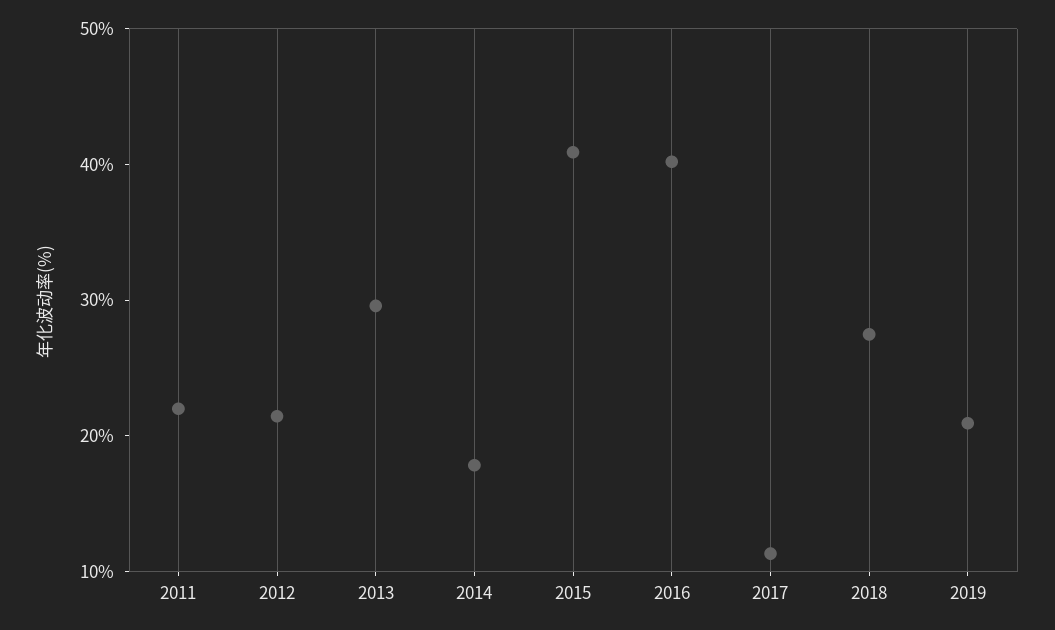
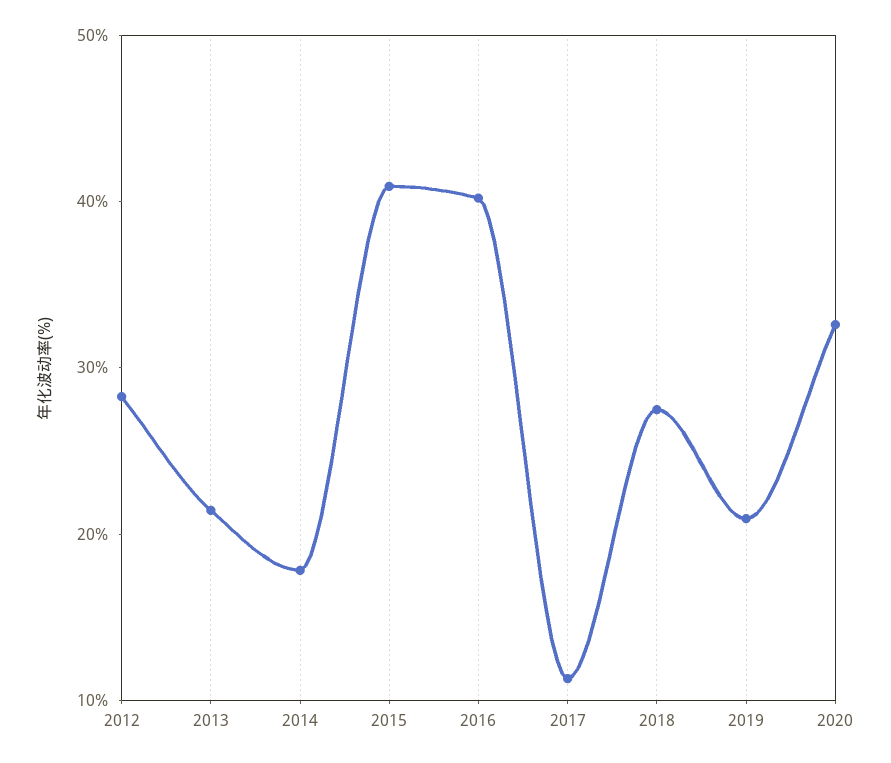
2011: 22 -> none
2012: 22 -> 28
2013: 30 -> 22
2020: none -> 32

